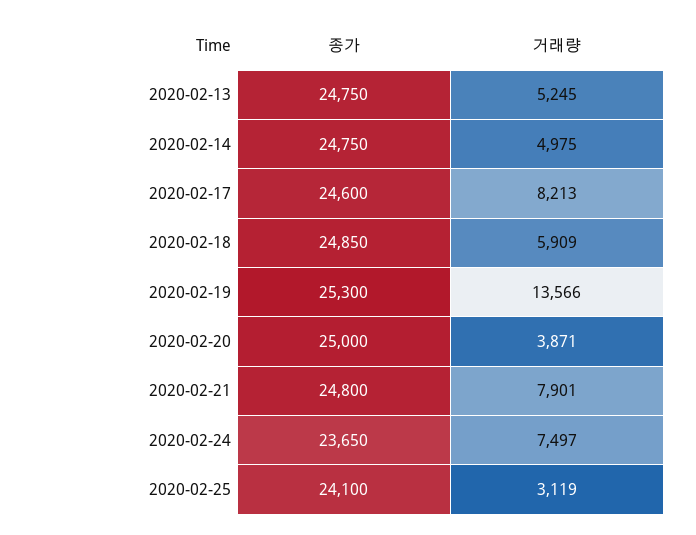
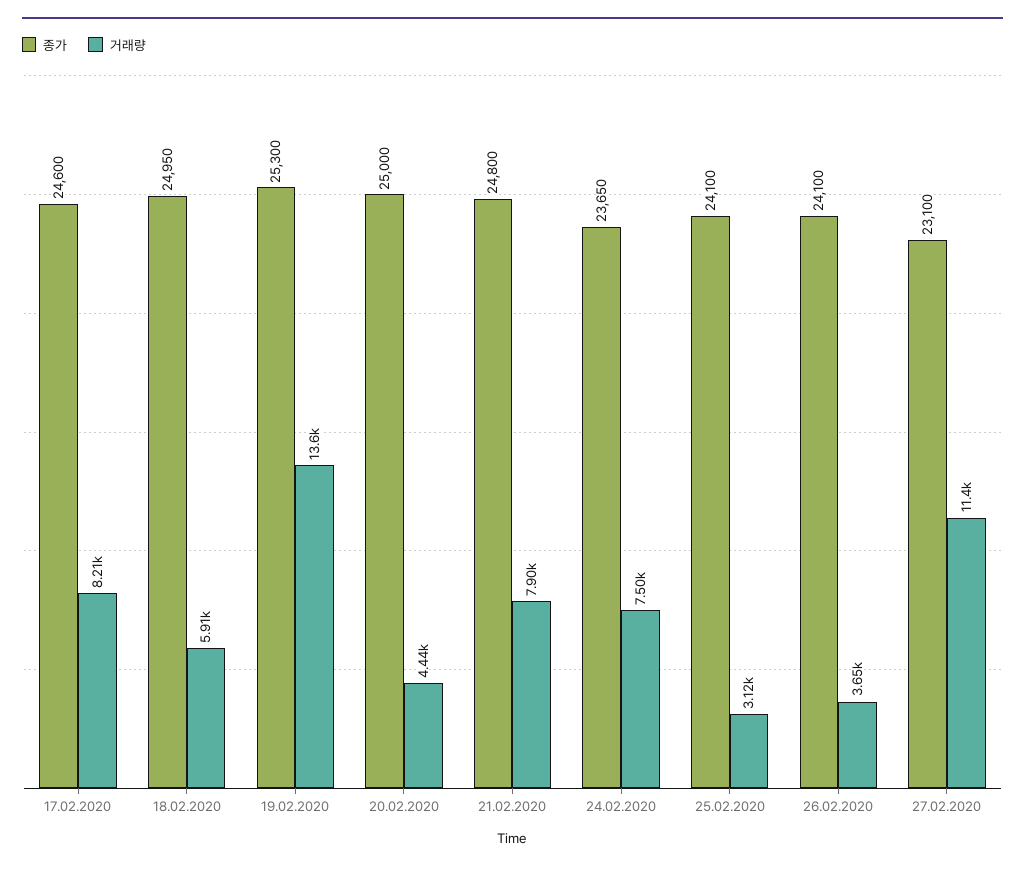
종가, 2020-02-13: 24750 -> none
거래량, 2020-02-13: 5245 -> none
종가, 2020-02-14: 24750 -> none
거래량, 2020-02-14: 4975 -> none
종가, 2020-02-18: 24850 -> 24950
거래량, 2020-02-20: 3871 -> 4440
종가, 26.02.2020: none -> 24100
거래량, 26.02.2020: none -> 3650
종가, 27.02.2020: none -> 23100
거래량, 27.02.2020: none -> 11400

